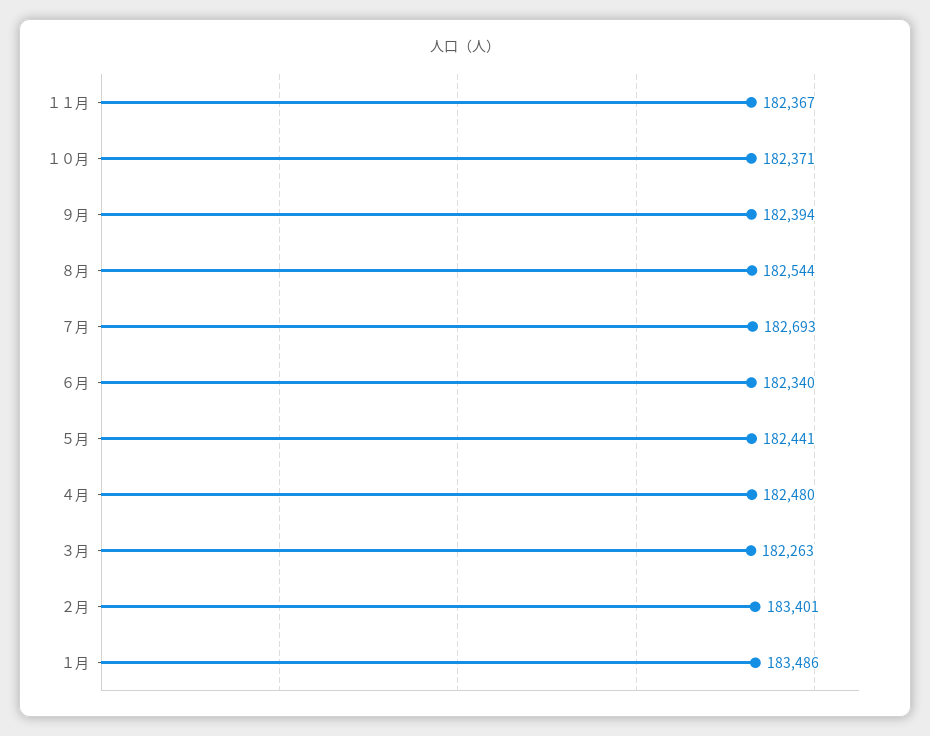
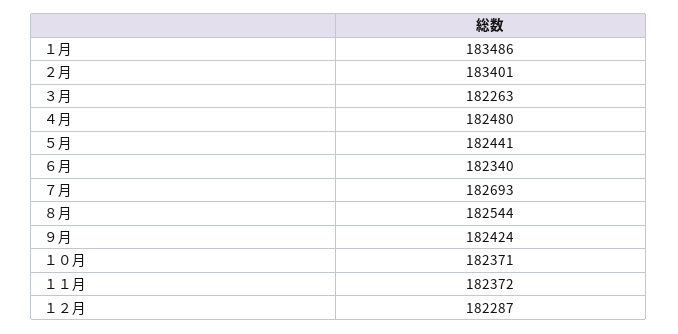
１１月: 182367 -> 182372
９月: 182394 -> 182424
１２月: none -> 182287

